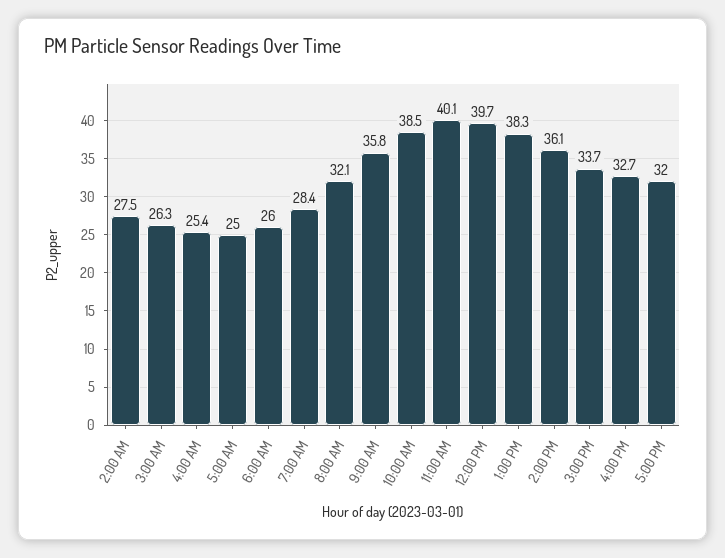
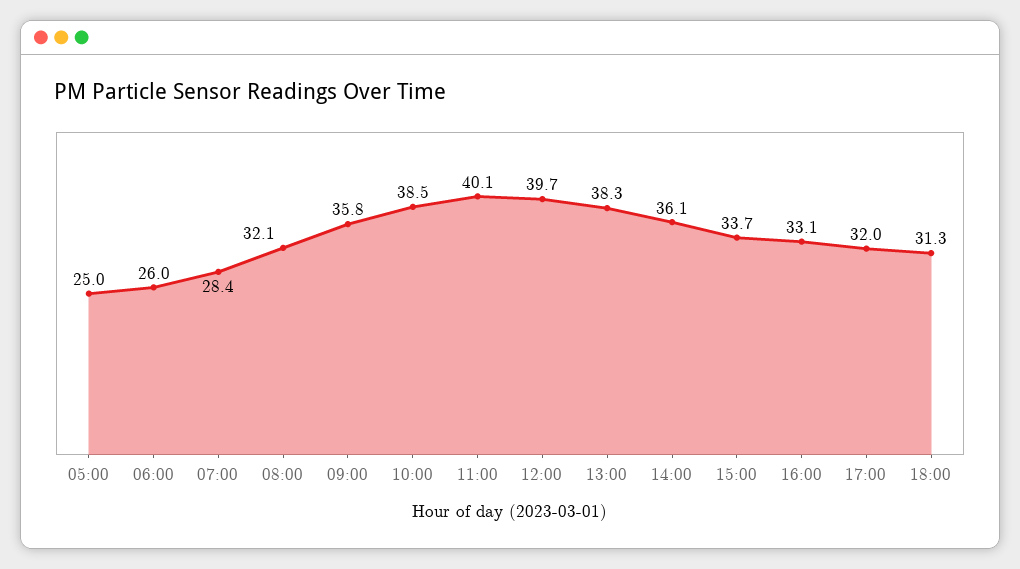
2:00 AM: 27.5 -> none
3:00 AM: 26.3 -> none
4:00 AM: 25.4 -> none
4:00 PM: 32.7 -> 33.1
18:00: none -> 31.3

